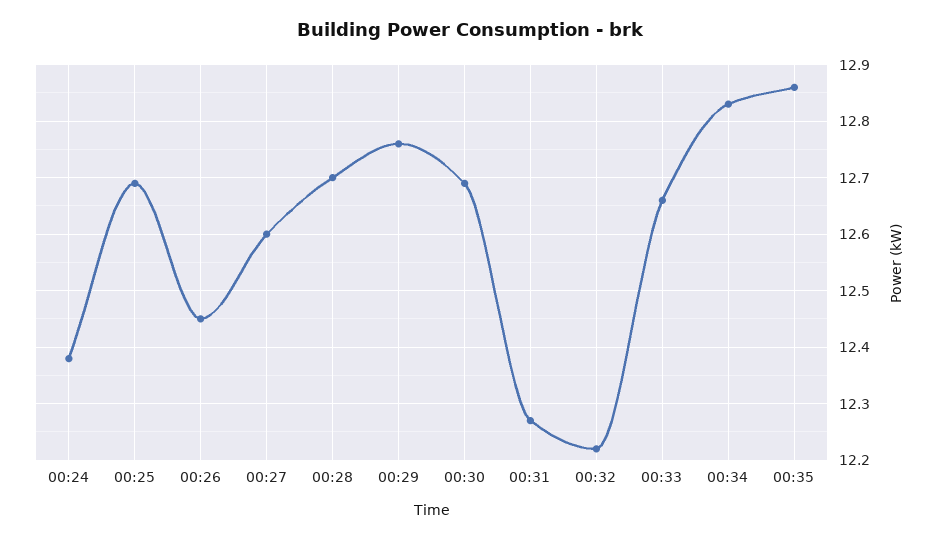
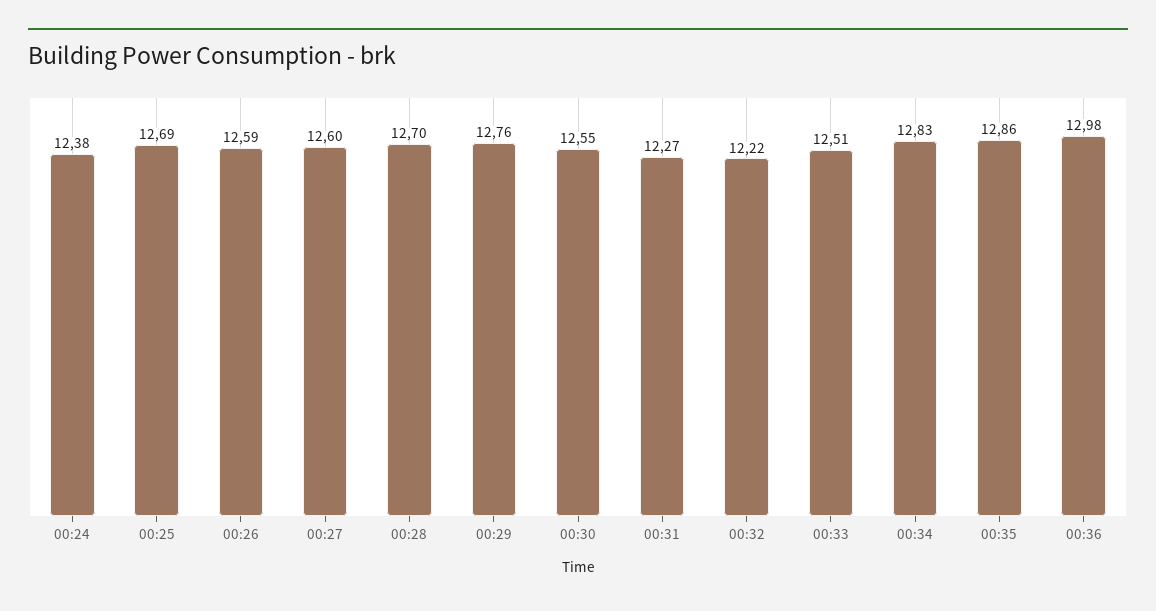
00:26: 12.45 -> 12.59
00:30: 12.7 -> 12.55
00:33: 12.65 -> 12.51
00:36: none -> 12.98

